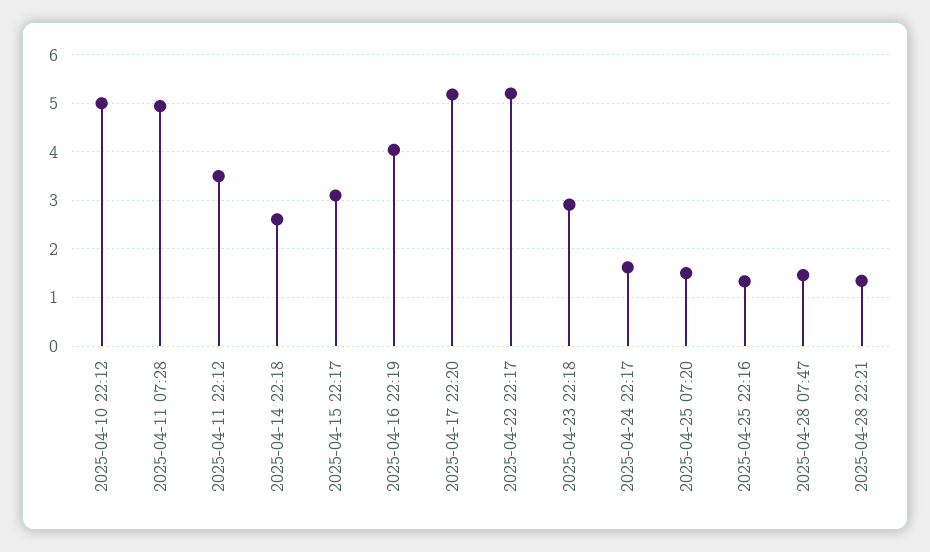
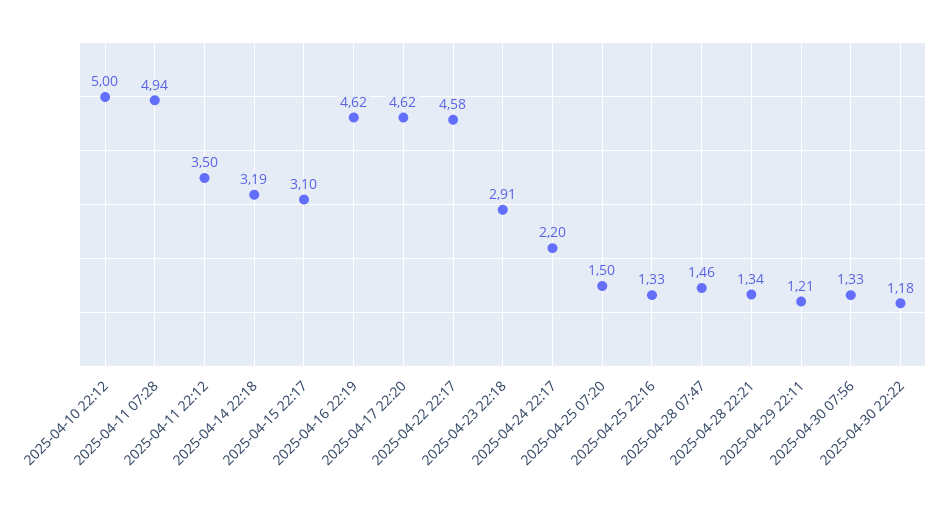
2025-04-14 22:18: 2.6 -> 3.19
2025-04-16 22:19: 4 -> 4.62
2025-04-17 22:20: 5.2 -> 4.62
2025-04-22 22:17: 5.2 -> 4.58
2025-04-24 22:17: 1.6 -> 2.2
2025-04-29 22:11: none -> 1.21
2025-04-30 07:56: none -> 1.33
2025-04-30 22:22: none -> 1.18

